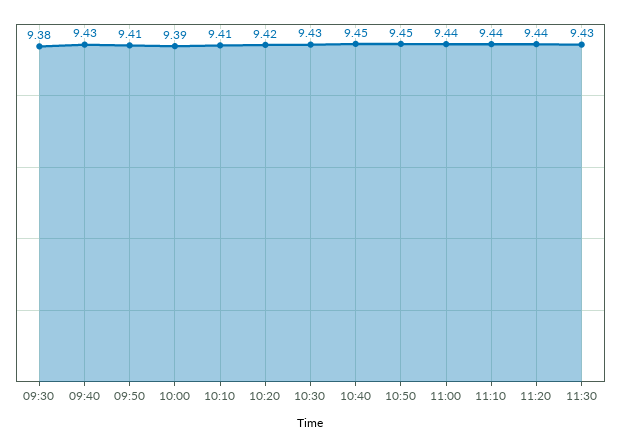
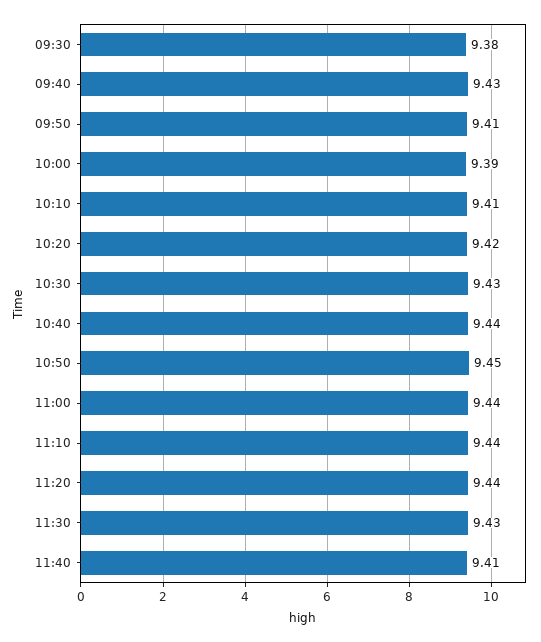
10:40: 9.45 -> 9.44
11:40: none -> 9.41

